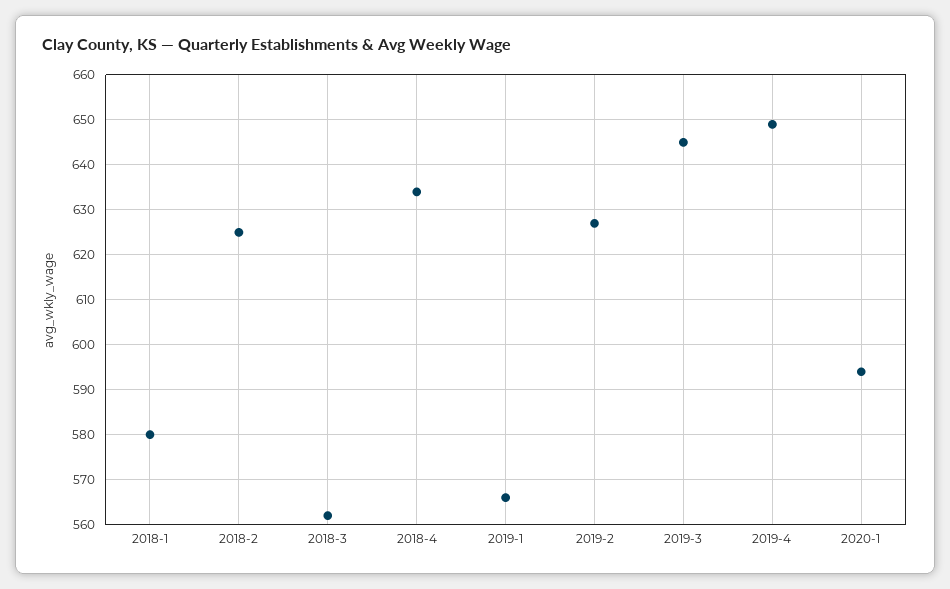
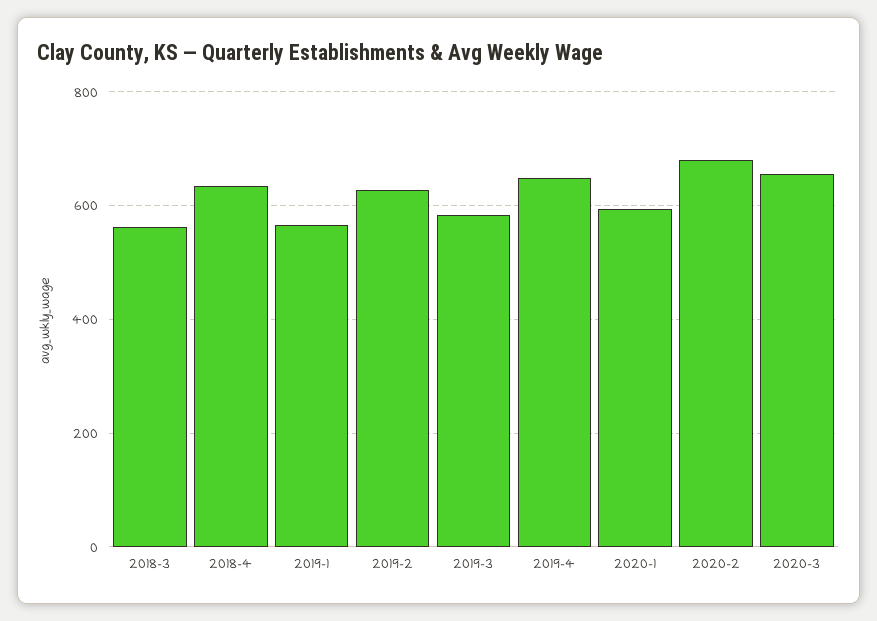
2018-1: 580 -> none
2018-2: 625 -> none
2019-3: 645 -> 580
2020-2: none -> 680
2020-3: none -> 660

